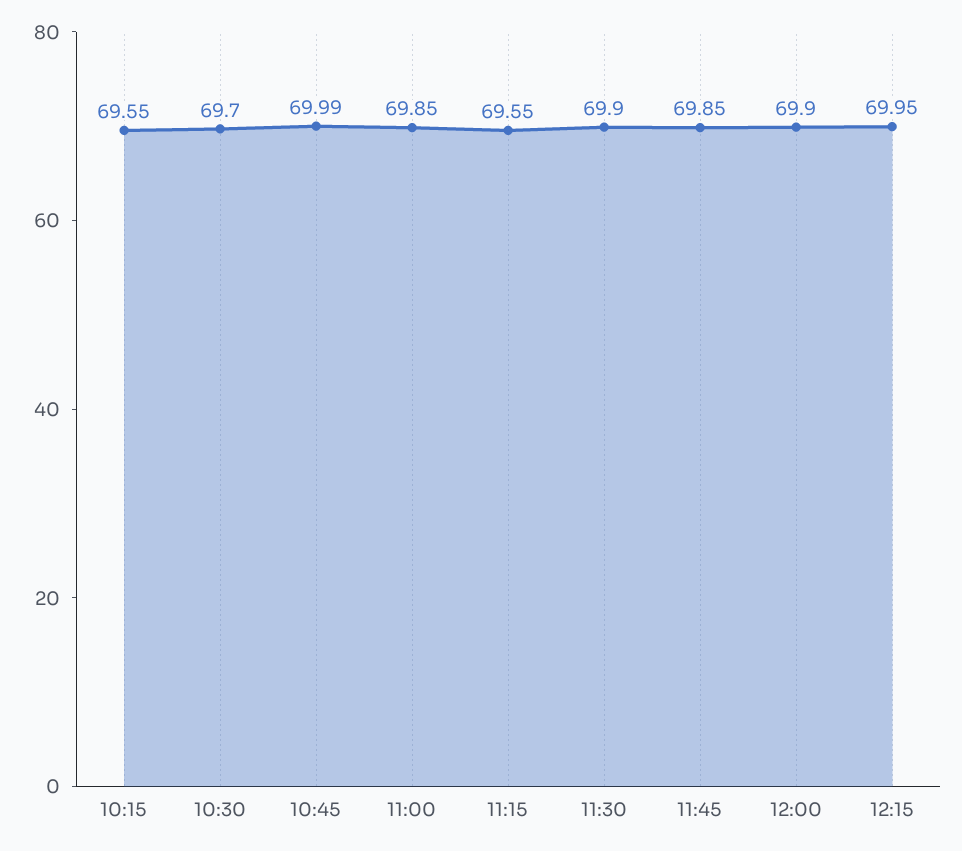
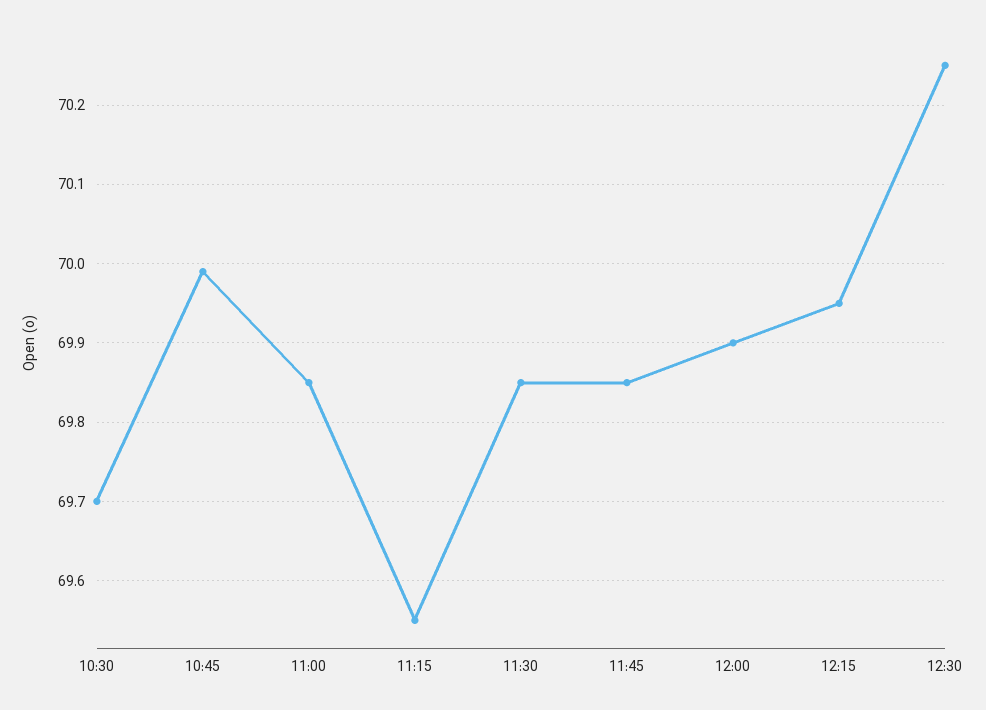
10:15: 69.55 -> none
11:30: 69.9 -> 69.85
12:30: none -> 70.25

